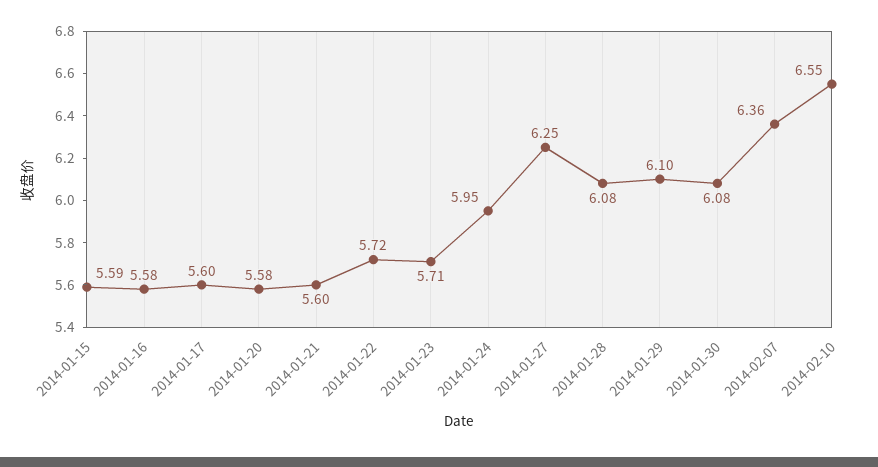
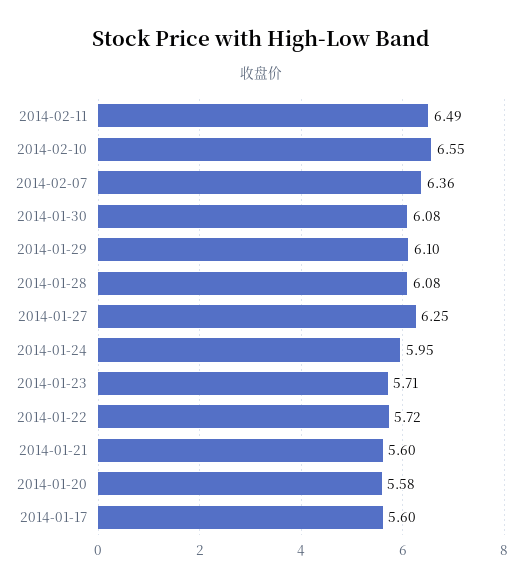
2014-01-15: 5.59 -> none
2014-01-16: 5.58 -> none
2014-02-11: none -> 6.49

